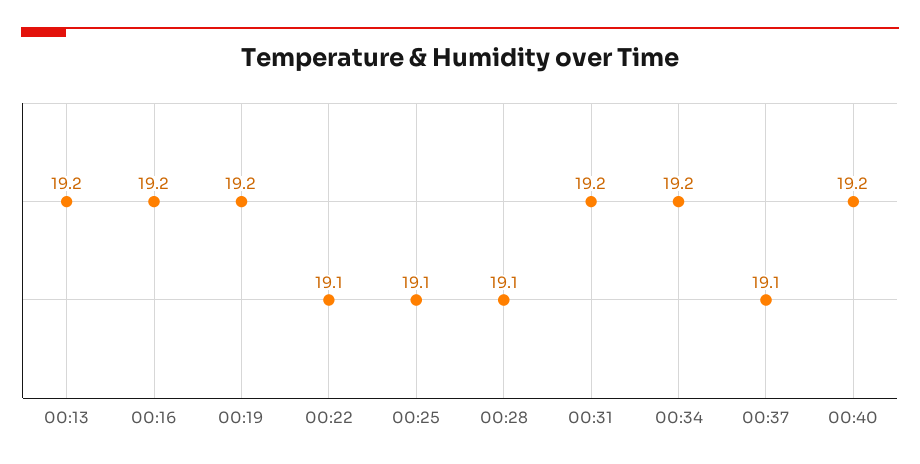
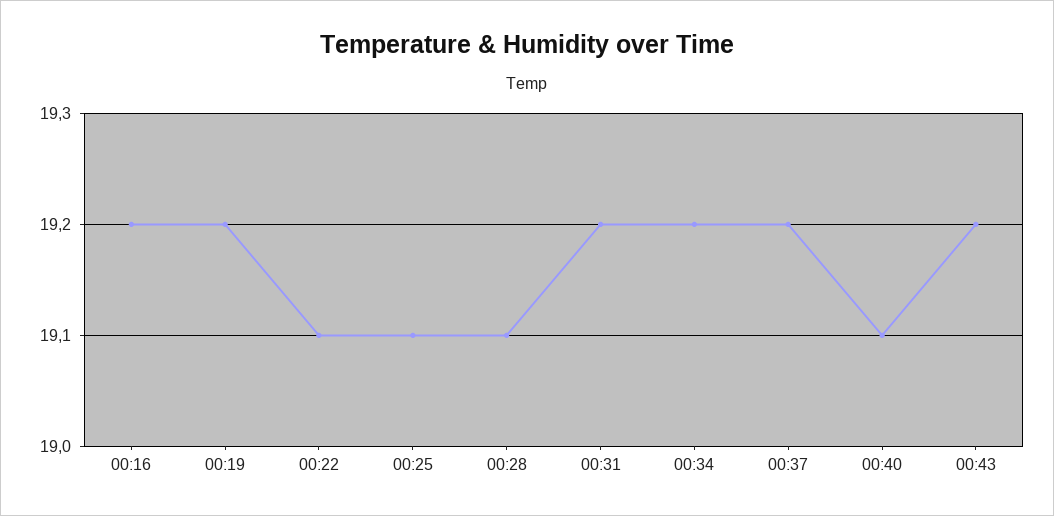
00:13: 19.2 -> none
00:37: 19.1 -> 19.2
00:40: 19.2 -> 19.1
00:43: none -> 19.2

